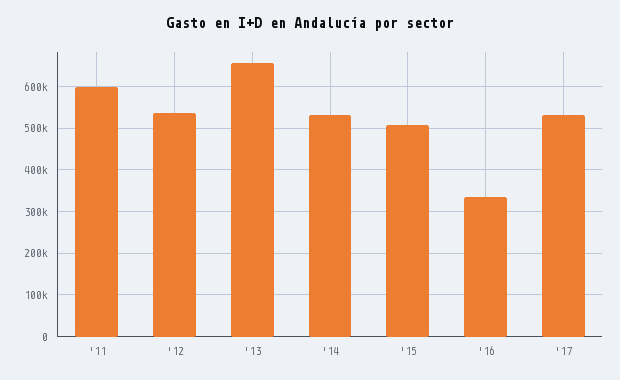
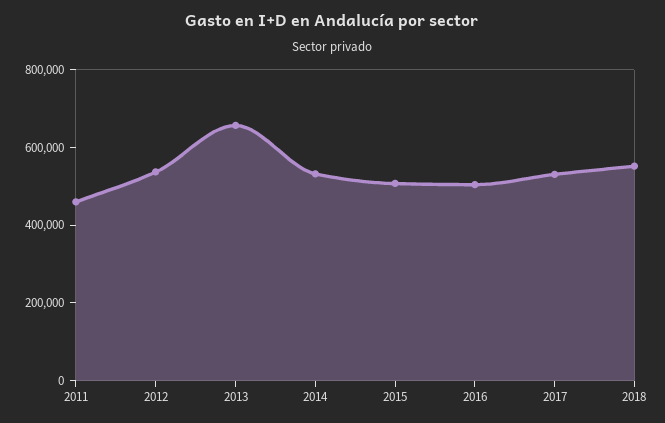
'11: 600000 -> 450000
'16: 340000 -> 500000
2018: none -> 550000

